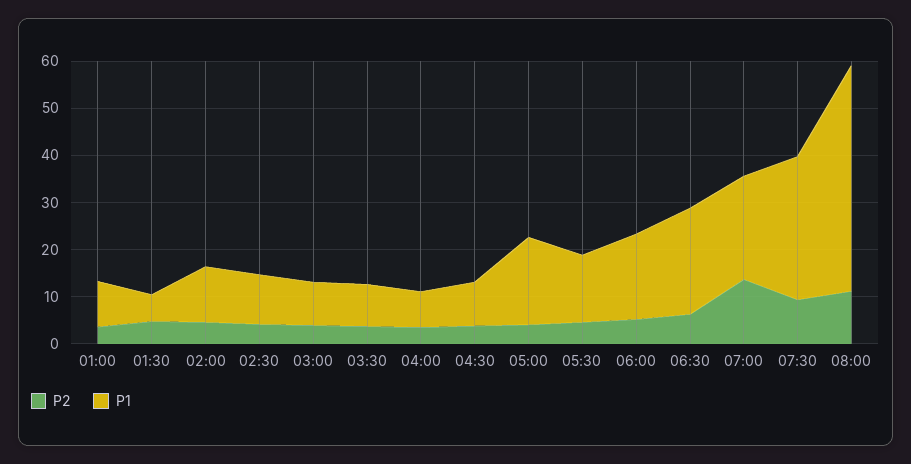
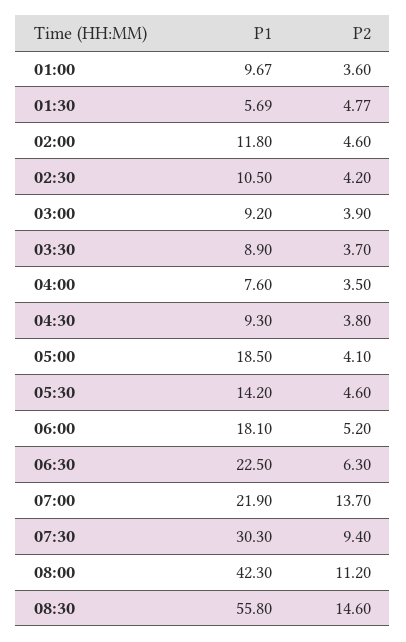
P1, 08:00: 48 -> 42.3
P1, 08:30: none -> 55.8
P2, 08:30: none -> 14.6

